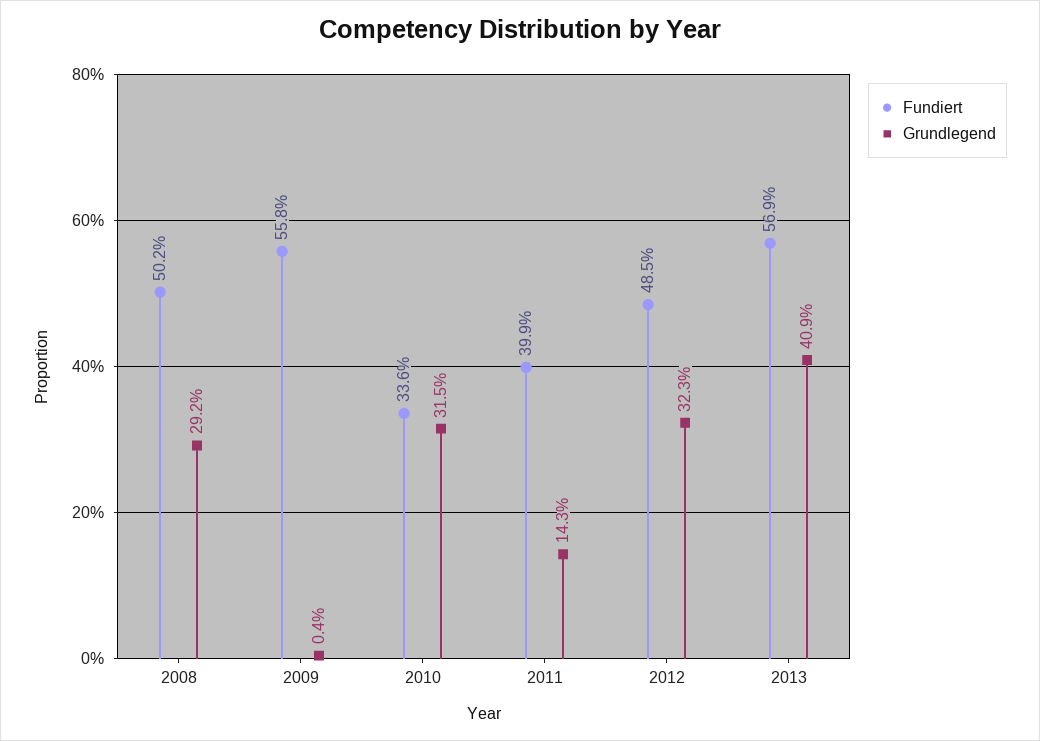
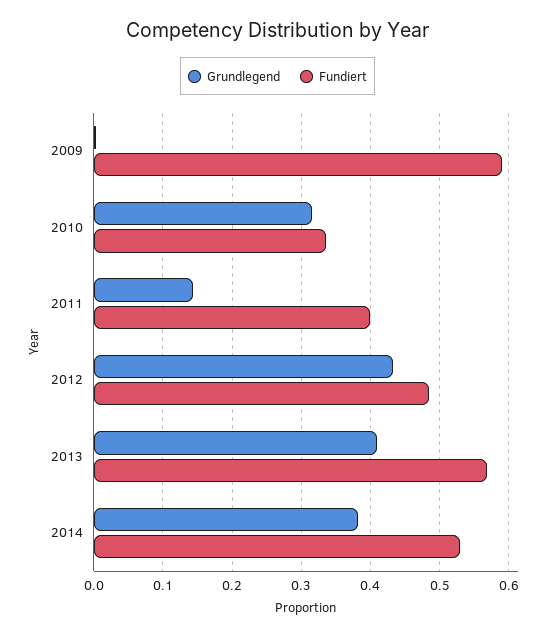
Fundiert, 2008: 0.502 -> none
Grundlegend, 2008: 0.292 -> none
Fundiert, 2009: 0.558 -> 0.59
Grundlegend, 2012: 0.323 -> 0.43
Grundlegend, 2014: none -> 0.38
Fundiert, 2014: none -> 0.53

